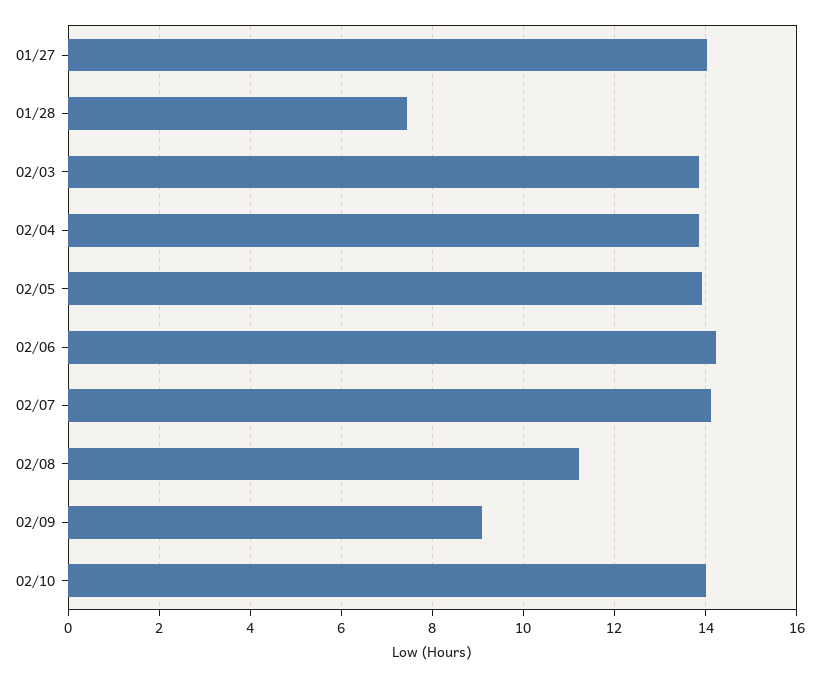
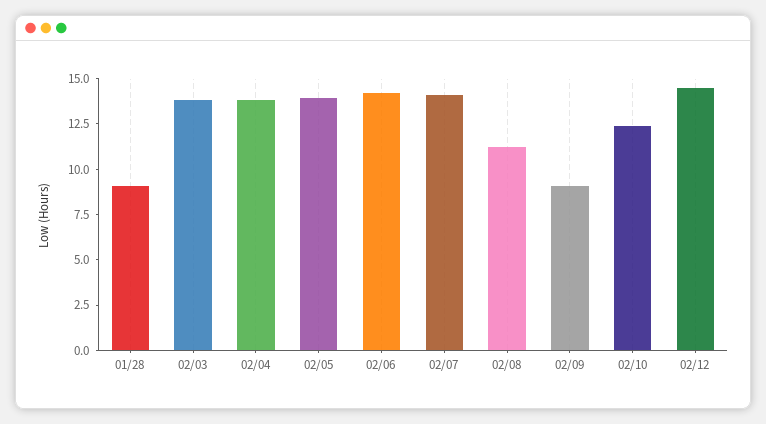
01/27: 14 -> none
01/28: 7.4 -> 9
02/10: 14 -> 12.5
02/12: none -> 14.5

